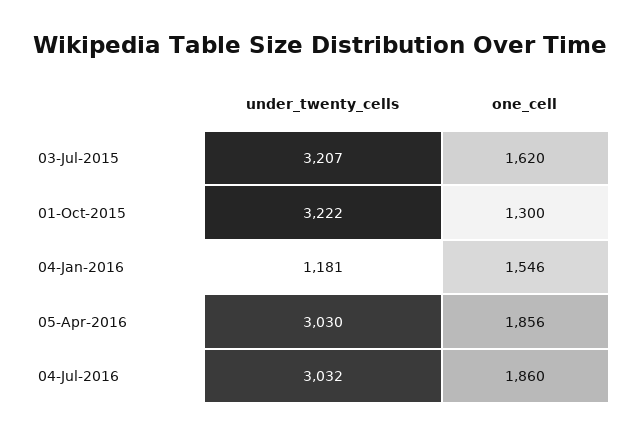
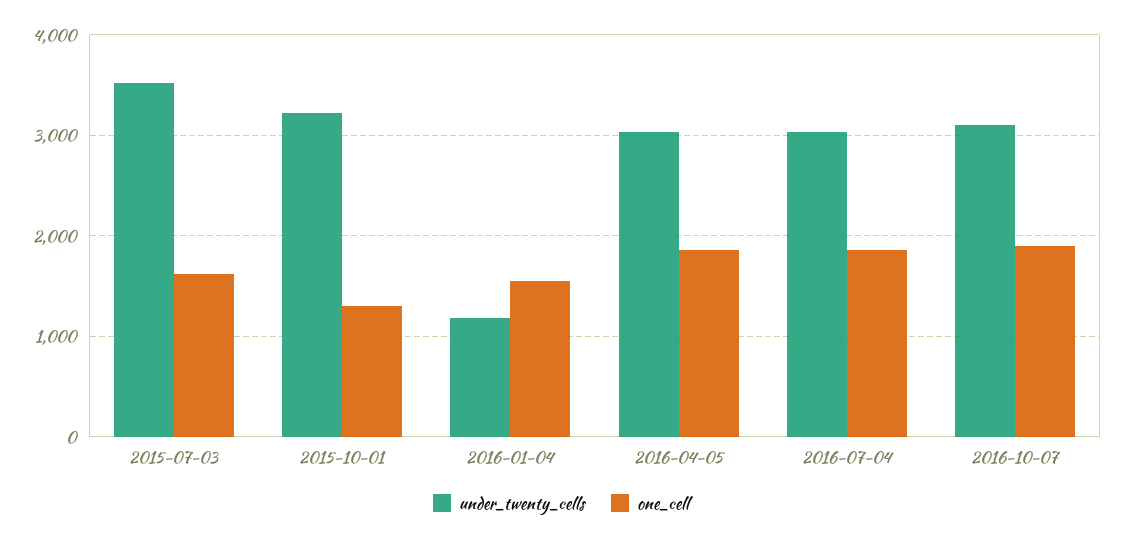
under_twenty_cells, 03-Jul-2015: 3207 -> 3500
under_twenty_cells, 2016-10-07: none -> 3100
one_cell, 2016-10-07: none -> 1900

